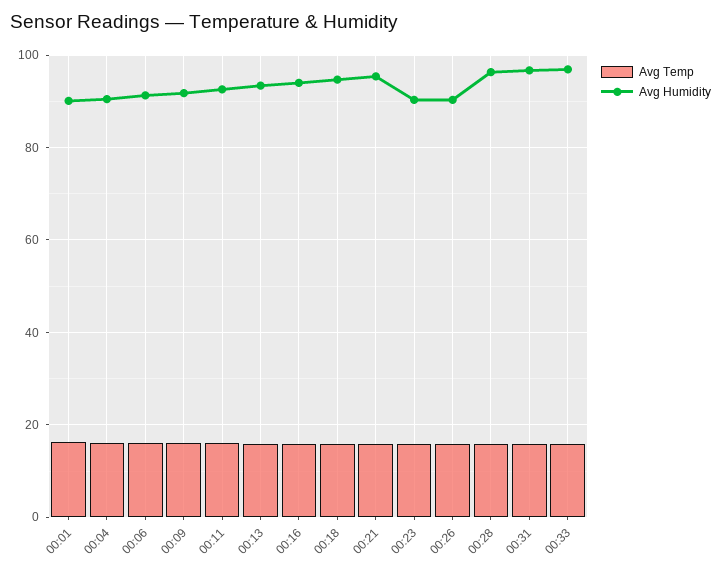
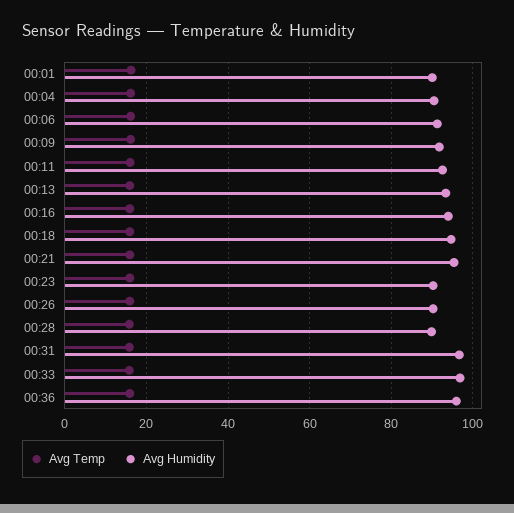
Avg Humidity, 00:28: 96 -> 90
Avg Temp, 00:36: none -> 16
Avg Humidity, 00:36: none -> 96

